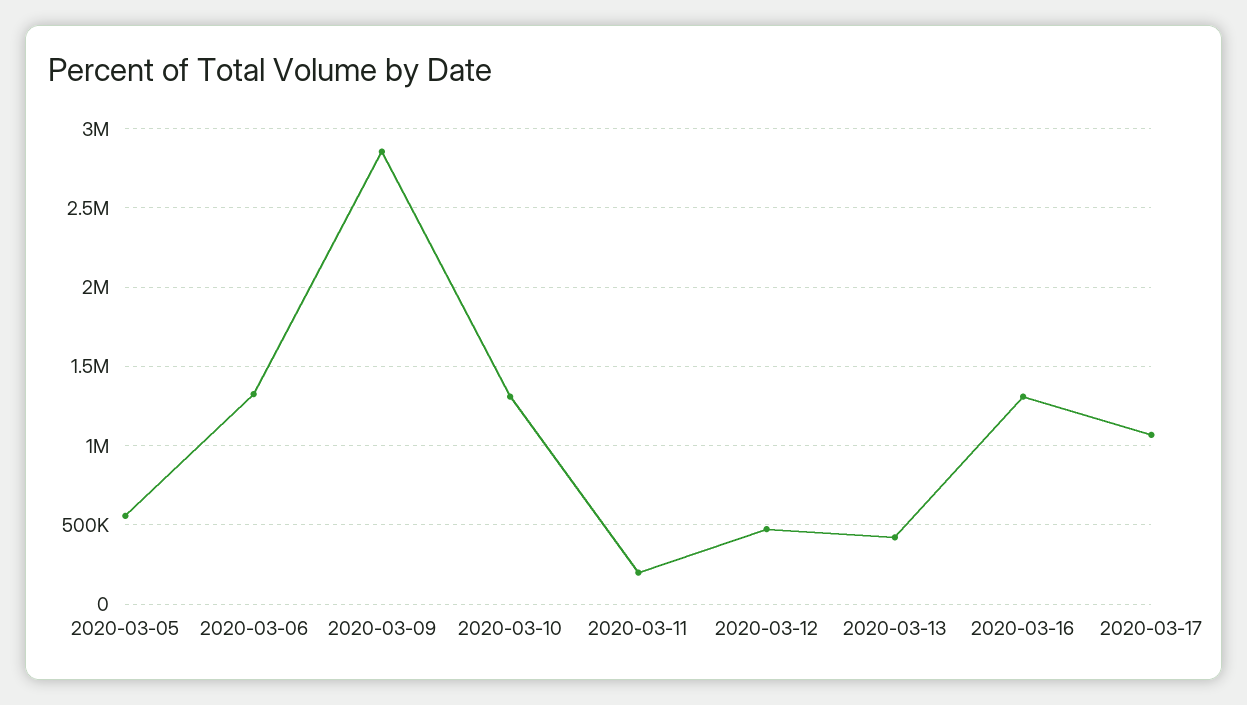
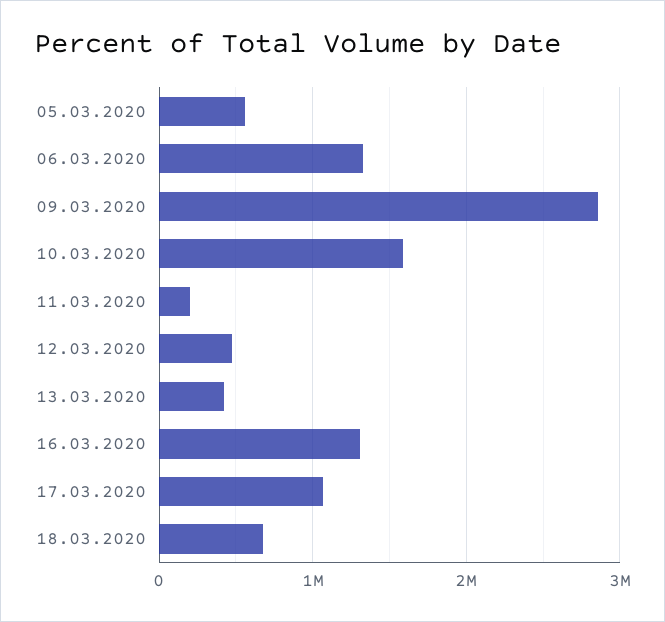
2020-03-10: 1300000 -> 1600000
18.03.2020: none -> 700000

